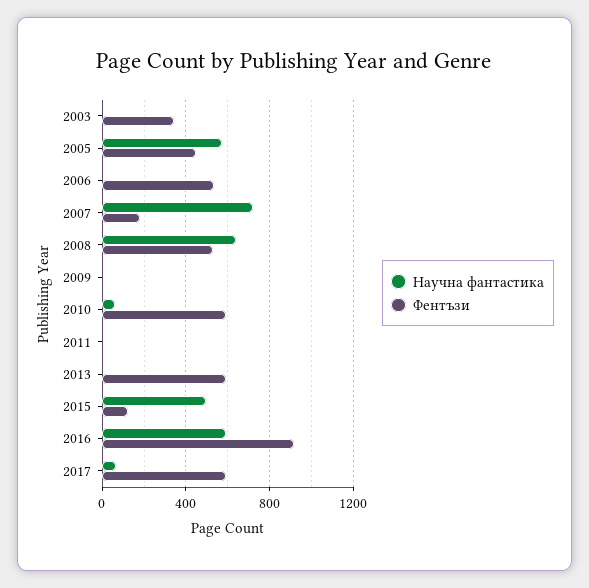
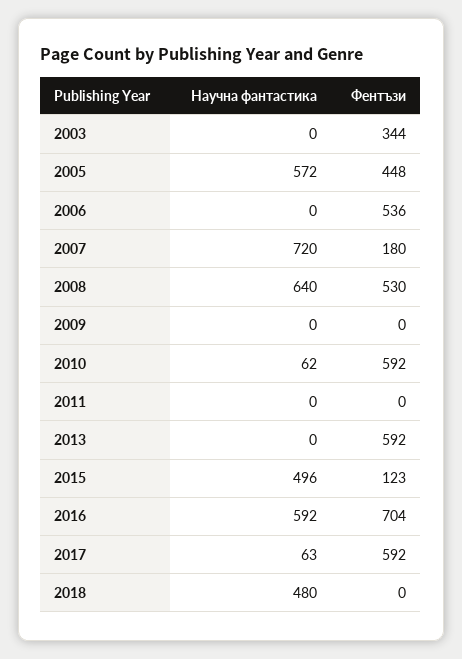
Фентъзи, 2016: 900 -> 704
Научна фантастика, 2018: none -> 480
Фентъзи, 2018: none -> 0

